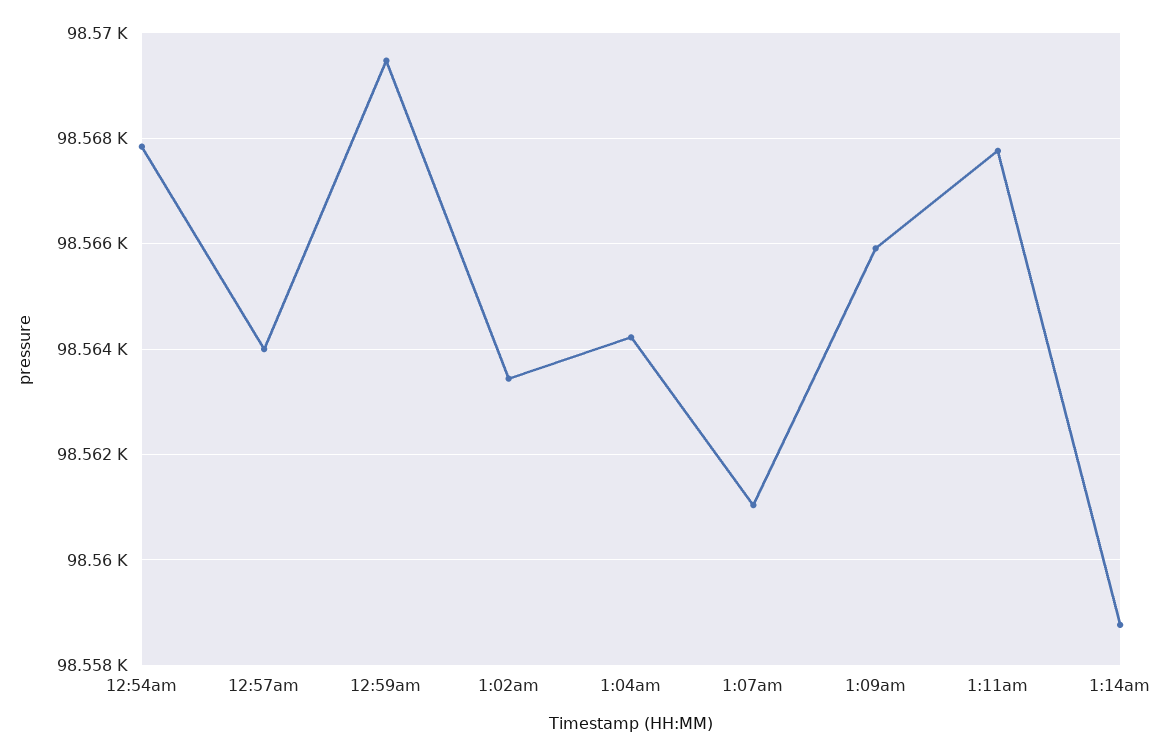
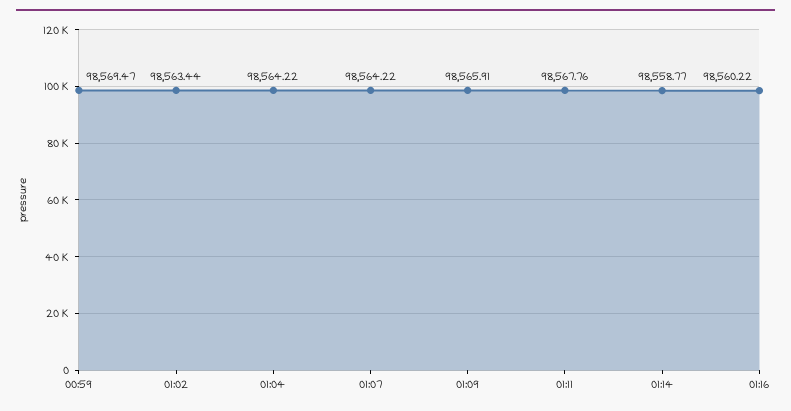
12:54am: 98567.8 -> none
12:57am: 98564 -> none
1:07am: 98561 -> 98564.22
01:16: none -> 98560.22

